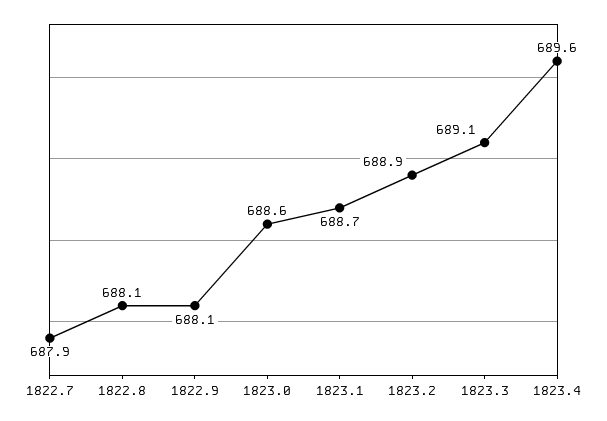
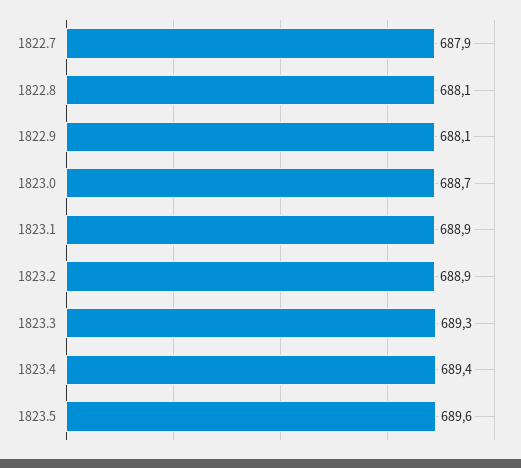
1823.0: 688.6 -> 688.7
1823.1: 688.7 -> 688.9
1823.3: 689.1 -> 689.3
1823.4: 689.6 -> 689.4
1823.5: none -> 689.6

